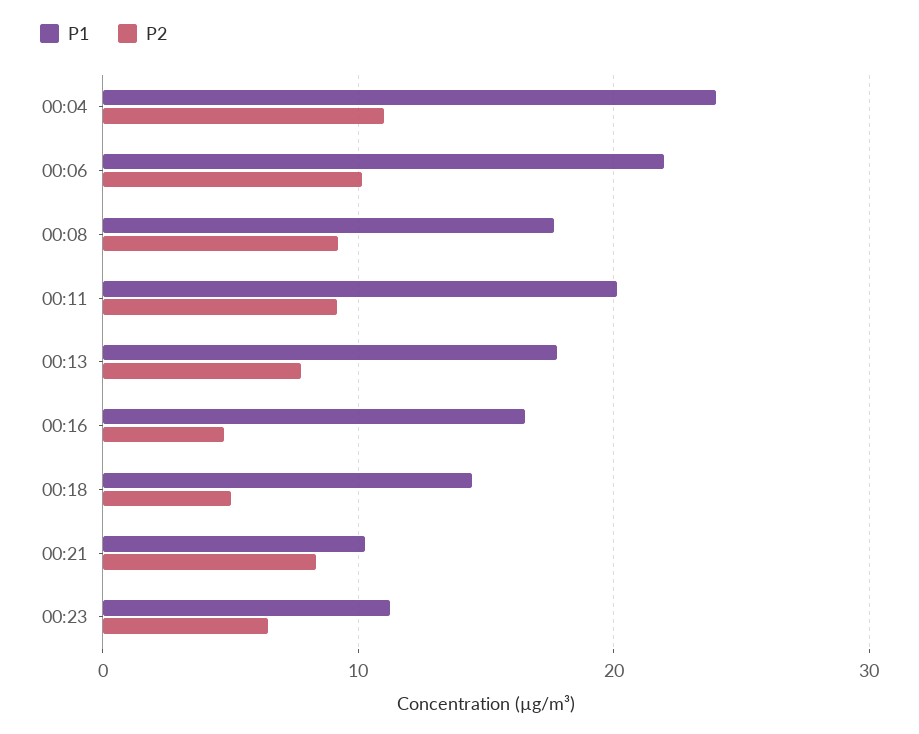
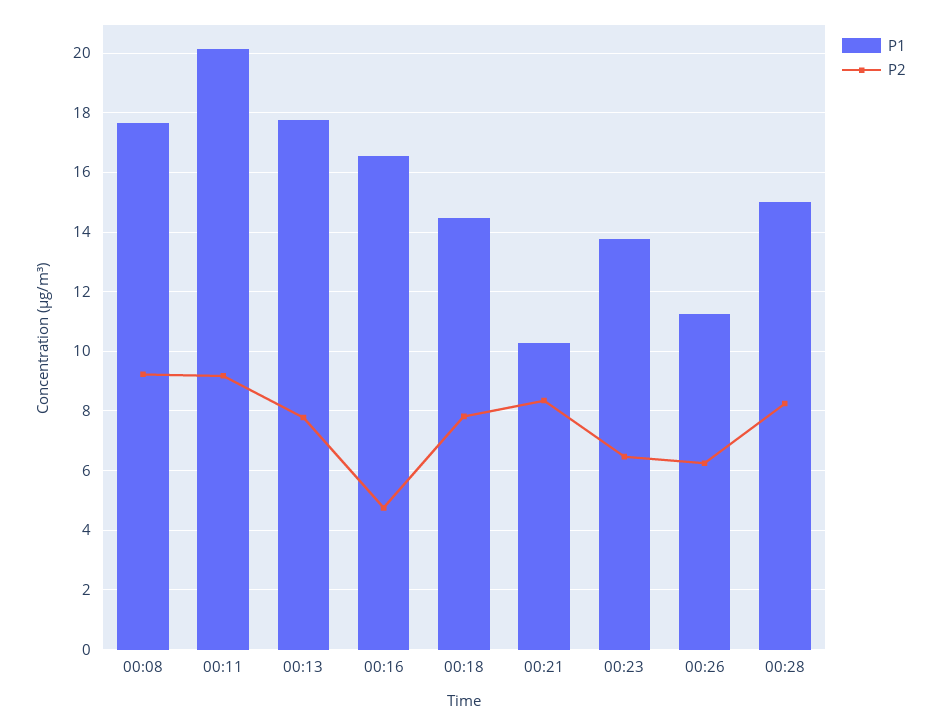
P1, 00:04: 24 -> none
P2, 00:04: 11 -> none
P1, 00:06: 22 -> none
P2, 00:06: 10 -> none
P2, 00:18: 5 -> 7.75
P1, 00:23: 11 -> 13.75
P1, 00:26: none -> 11.25
P2, 00:26: none -> 6.25
P1, 00:28: none -> 15
P2, 00:28: none -> 8.25

